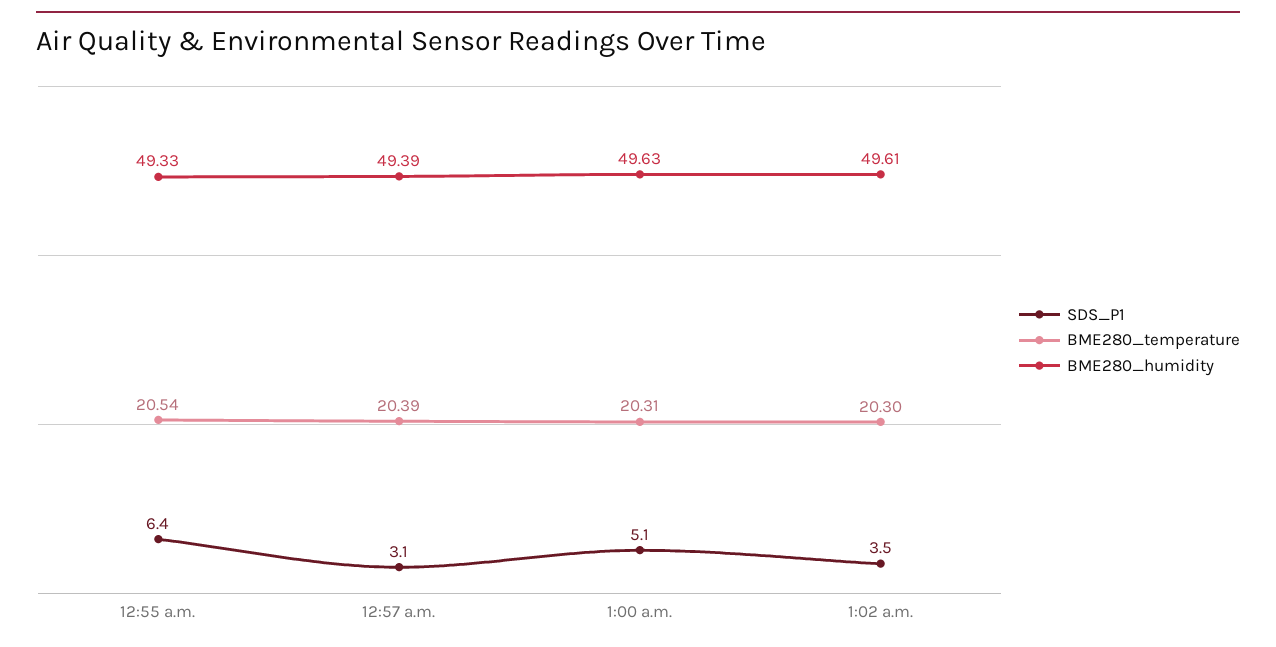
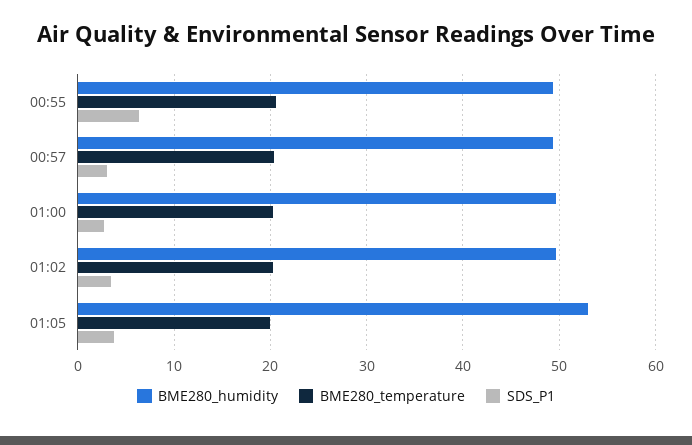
SDS_P1, 1:00 a.m.: 5.1 -> 3
BME280_humidity, 01:05: none -> 53
BME280_temperature, 01:05: none -> 20
SDS_P1, 01:05: none -> 4

